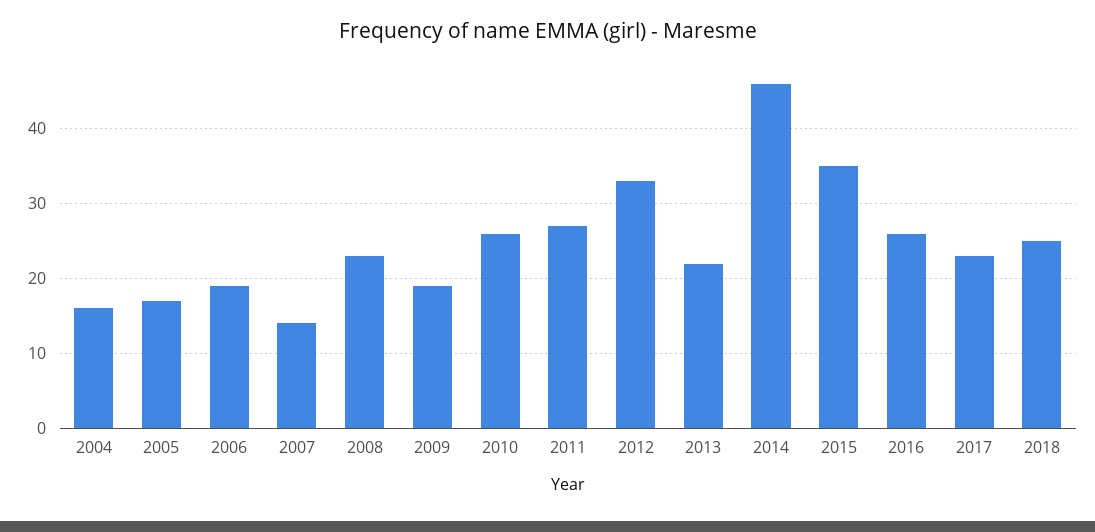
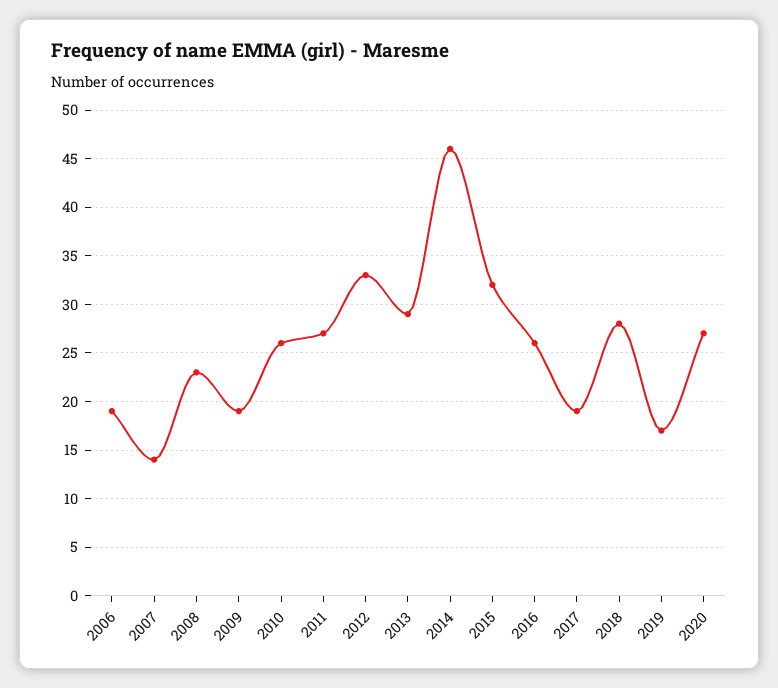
2004: 16 -> none
2005: 17 -> none
2013: 22 -> 29
2015: 35 -> 32
2017: 23 -> 19
2018: 25 -> 28
2019: none -> 17
2020: none -> 27

